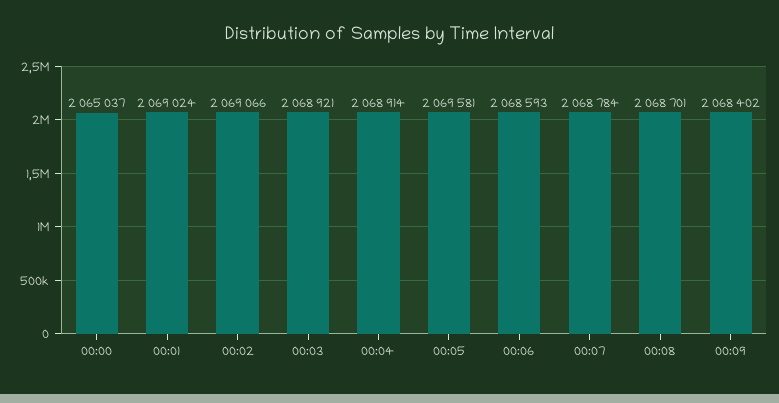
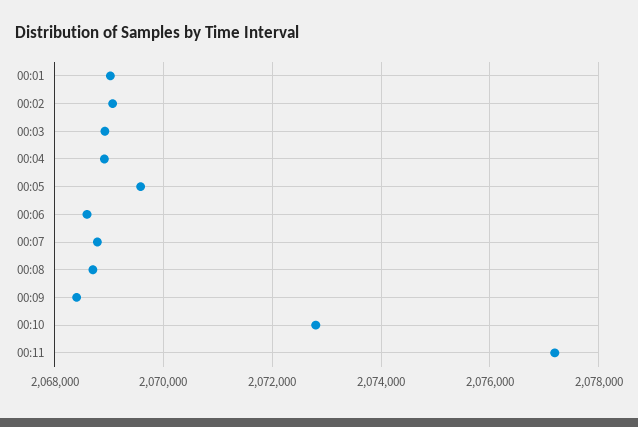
00:00: 2065037 -> none
00:10: none -> 2072800
00:11: none -> 2077200

